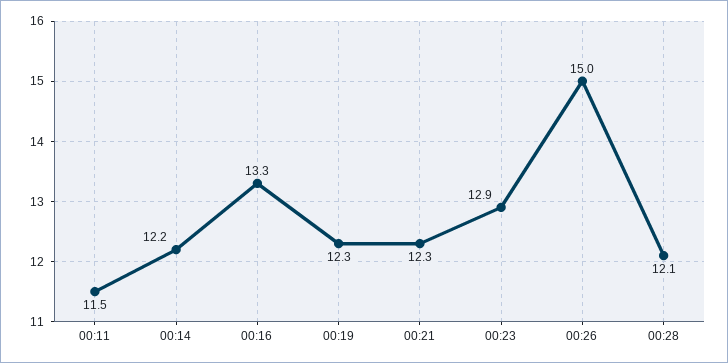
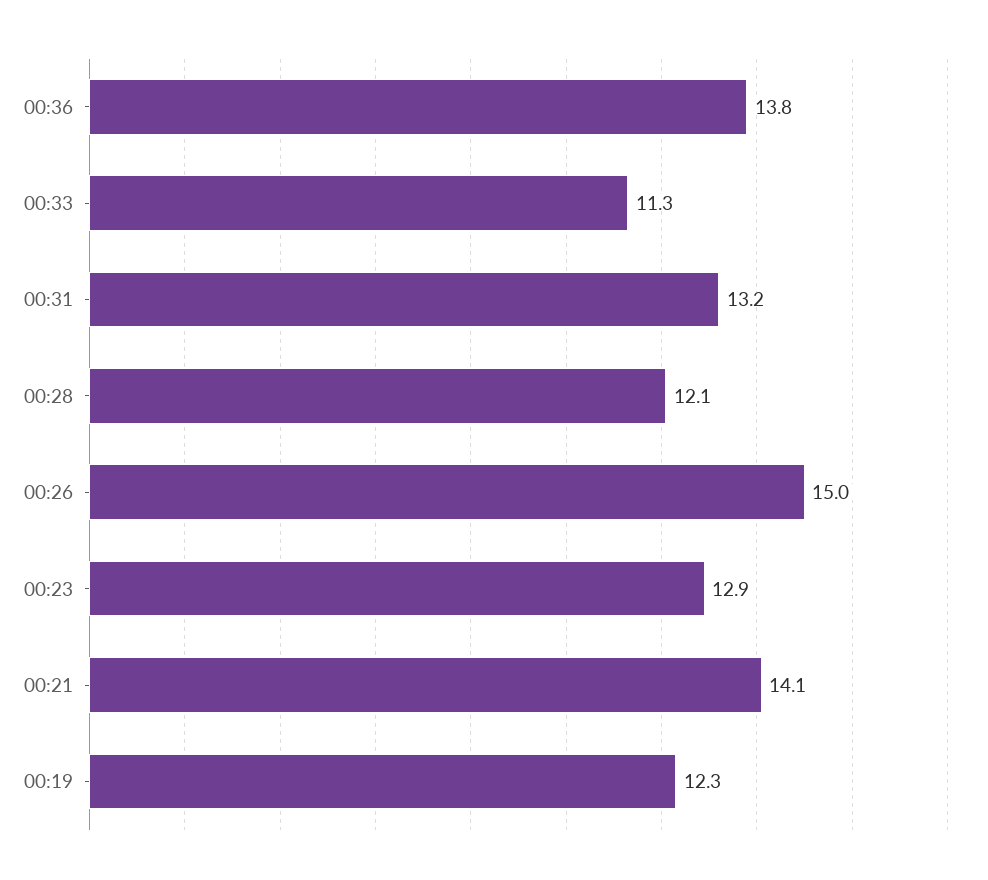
00:11: 11.5 -> none
00:14: 12.2 -> none
00:16: 13.3 -> none
00:21: 12.3 -> 14.1
00:36: none -> 13.8
00:33: none -> 11.3
00:31: none -> 13.2

